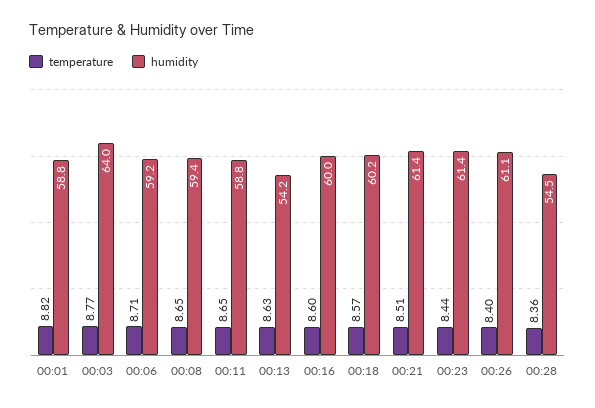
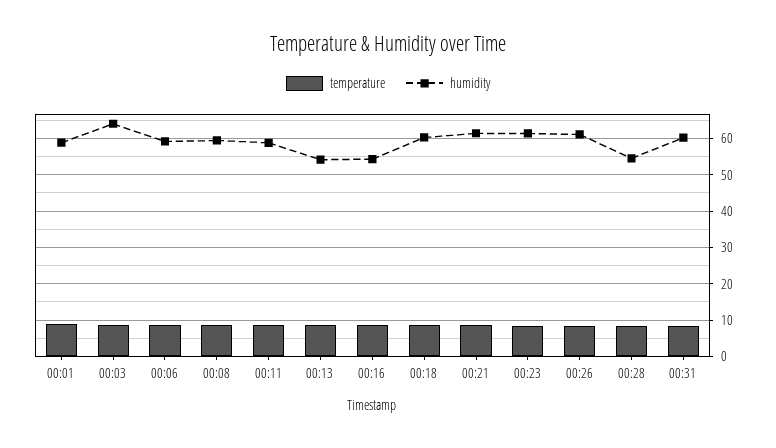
humidity, 00:16: 60 -> 54
temperature, 00:31: none -> 8
humidity, 00:31: none -> 60

